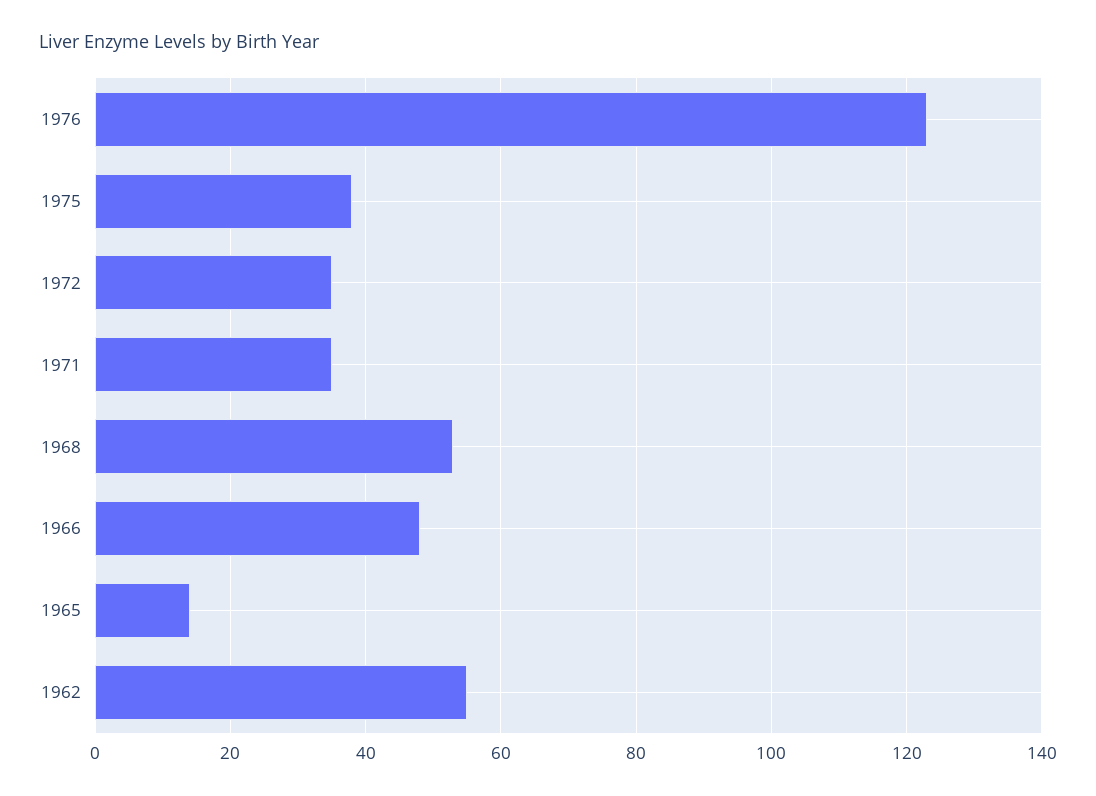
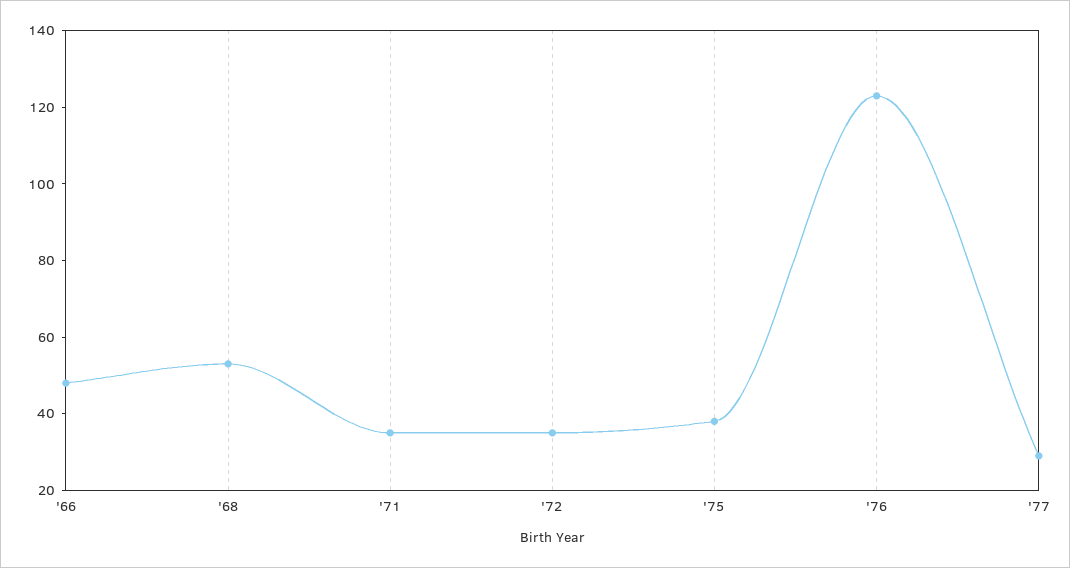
1965: 15 -> none
1962: 55 -> none
'77: none -> 30

